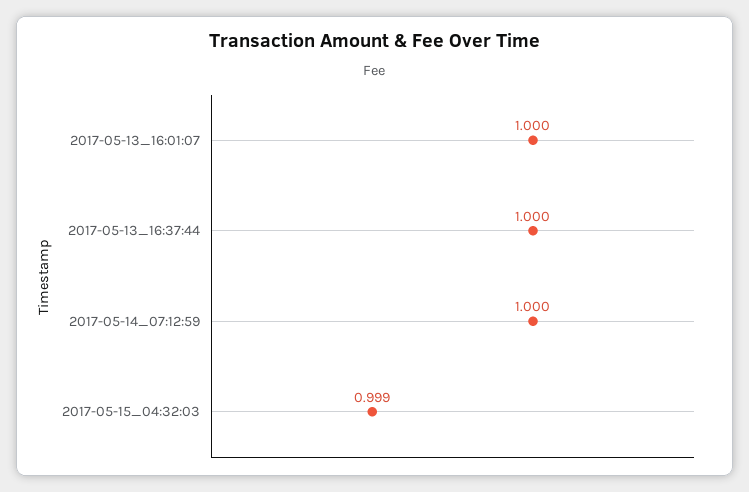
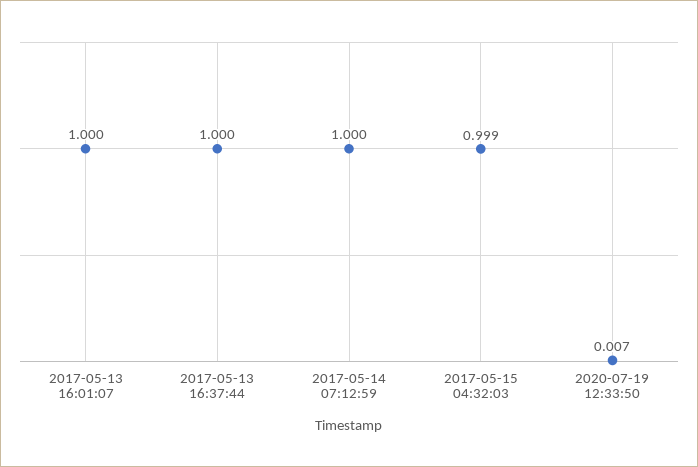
2020-07-19 12:33:50: none -> 0.007

